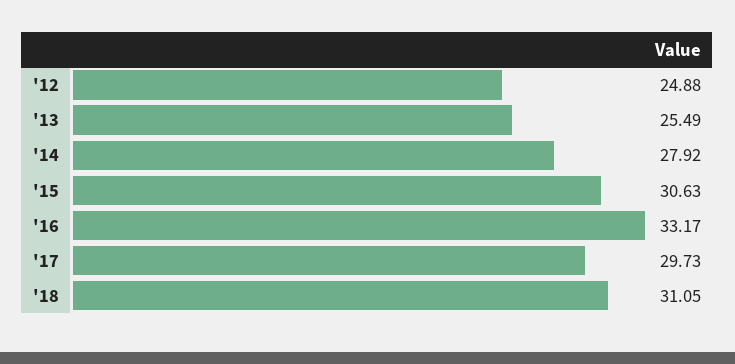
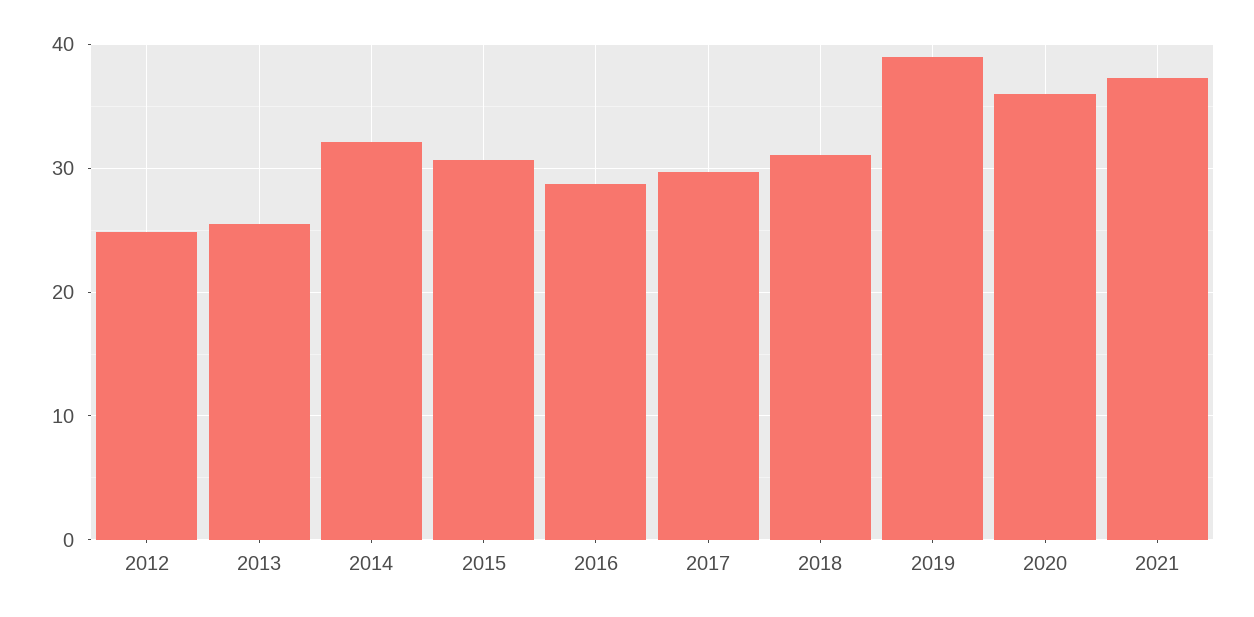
'14: 27.92 -> 32
'16: 33.17 -> 29
2019: none -> 39
2020: none -> 36
2021: none -> 37

